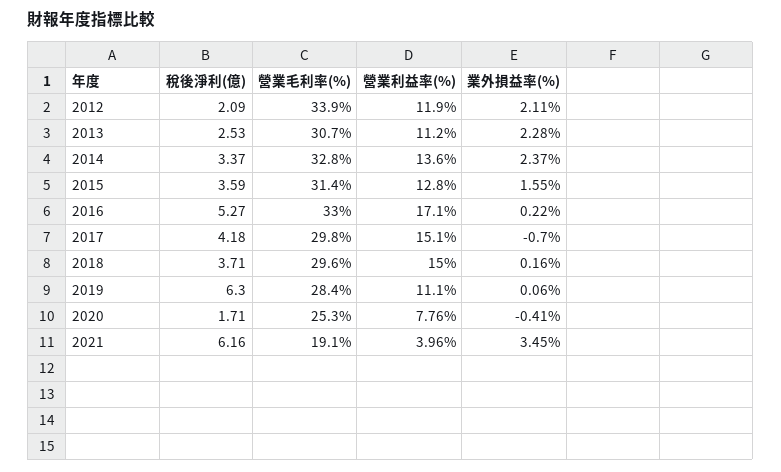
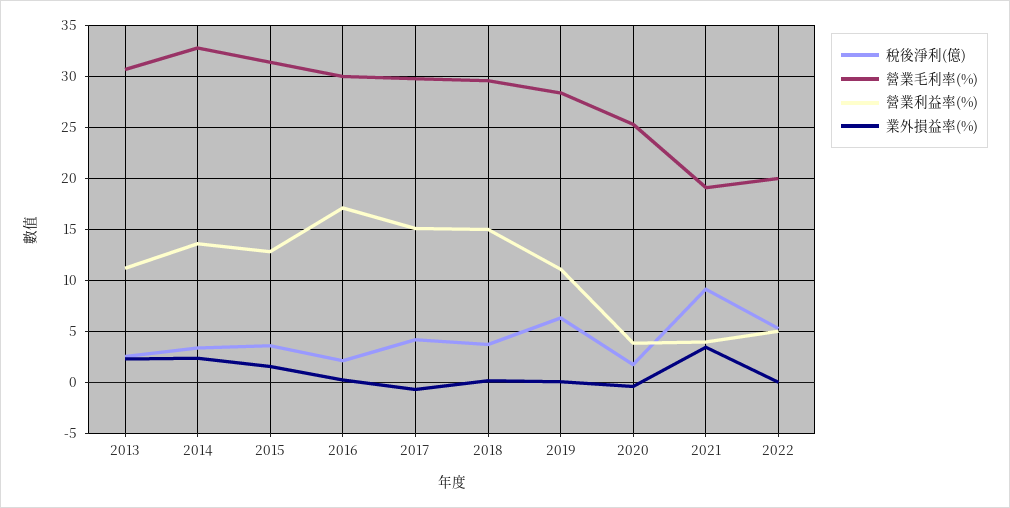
稅後淨利(億), 2012: 2.09 -> none
營業毛利率(%), 2012: 33.9 -> none
營業利益率(%), 2012: 11.9 -> none
業外損益率(%), 2012: 2.11 -> none
稅後淨利(億), 2016: 5.27 -> 2
營業毛利率(%), 2016: 33 -> 30
營業利益率(%), 2020: 7.76 -> 4
稅後淨利(億), 2021: 6.16 -> 9
稅後淨利(億), 2022: none -> 5
營業毛利率(%), 2022: none -> 20
營業利益率(%), 2022: none -> 5
業外損益率(%), 2022: none -> 0

